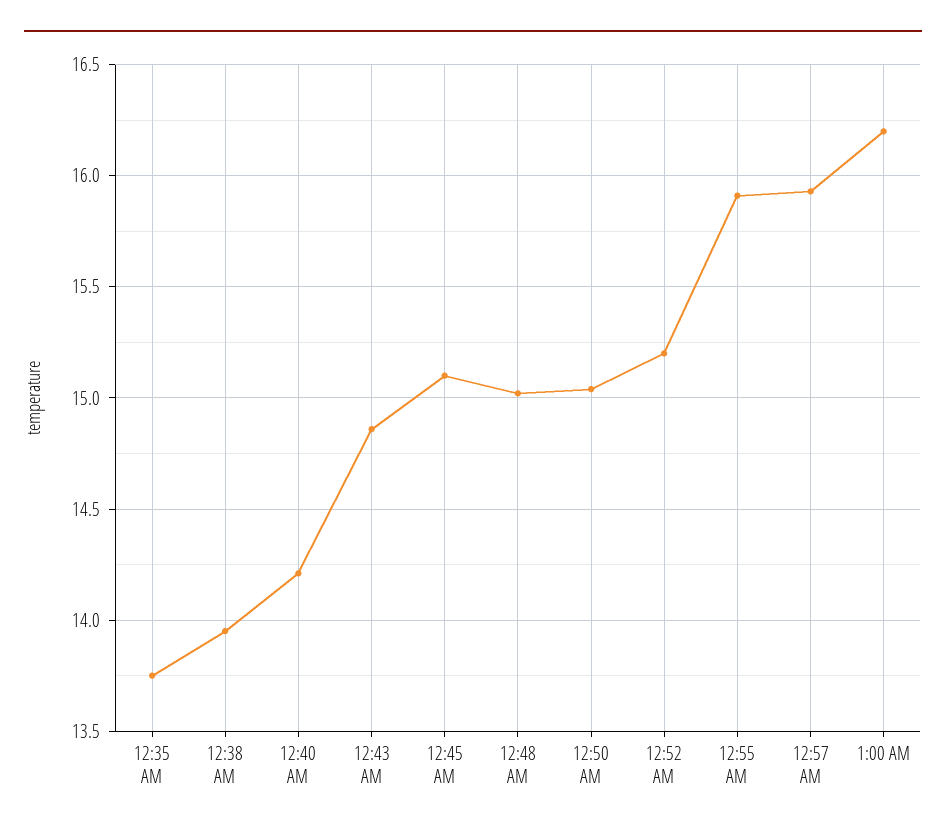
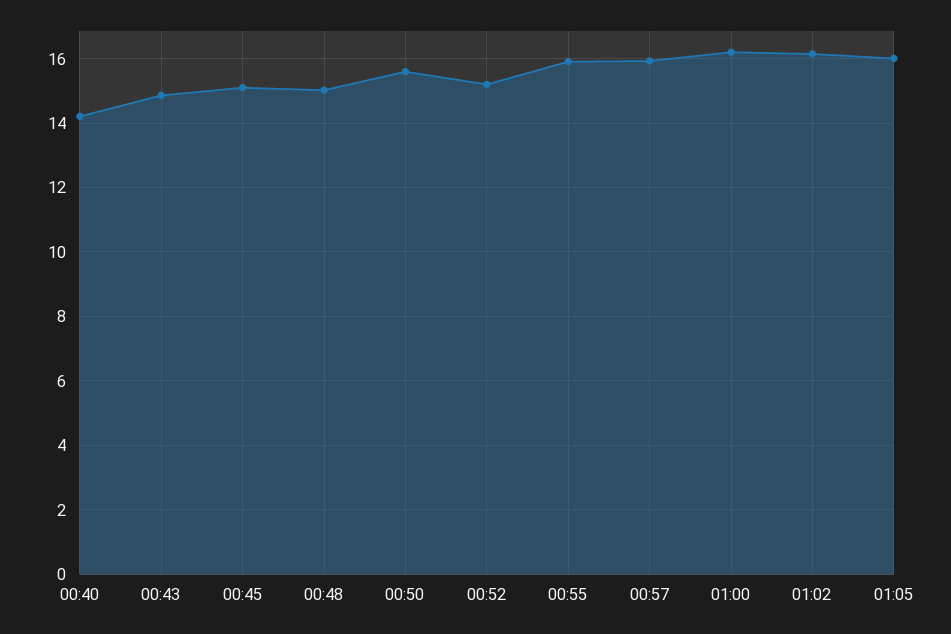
12:35 AM: 13.75 -> none
12:38 AM: 13.95 -> none
12:50 AM: 15.05 -> 15.6
01:02: none -> 16.2
01:05: none -> 16

